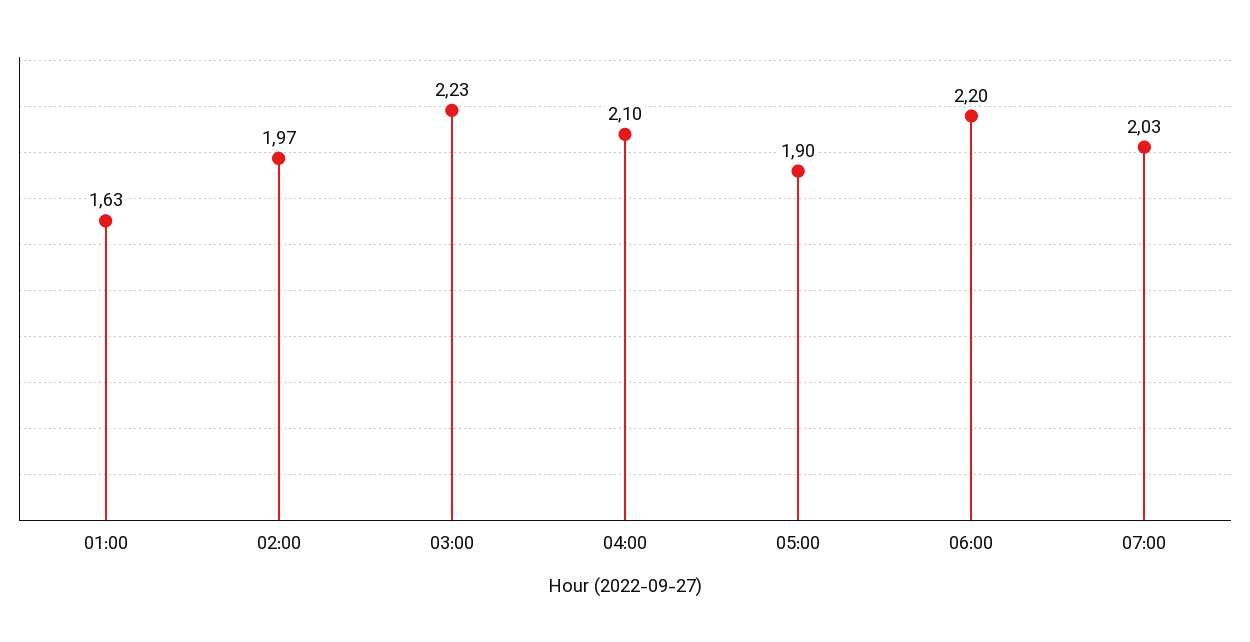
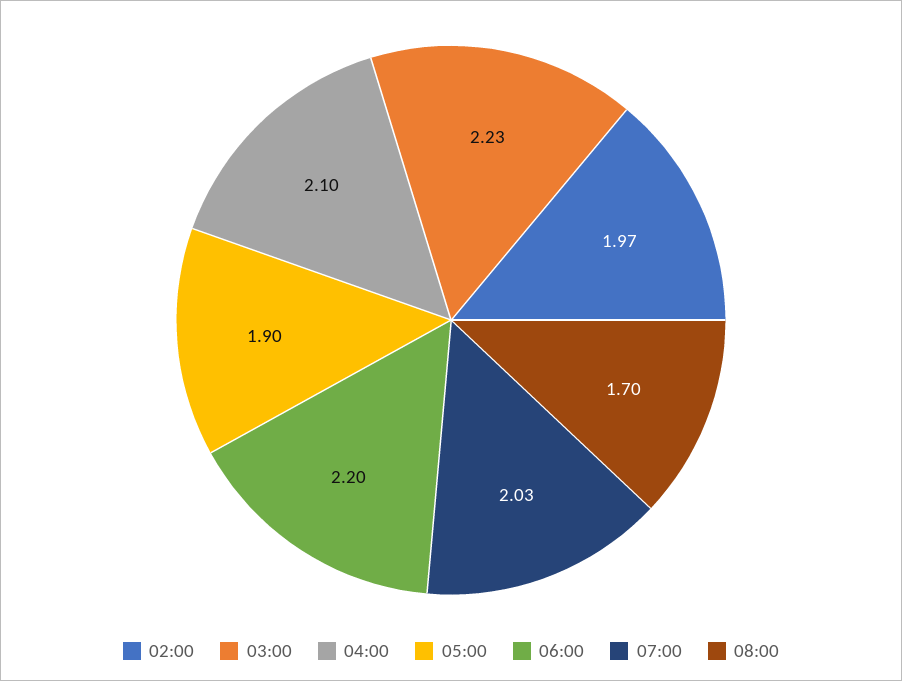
01:00: 1.63 -> none
08:00: none -> 1.7

